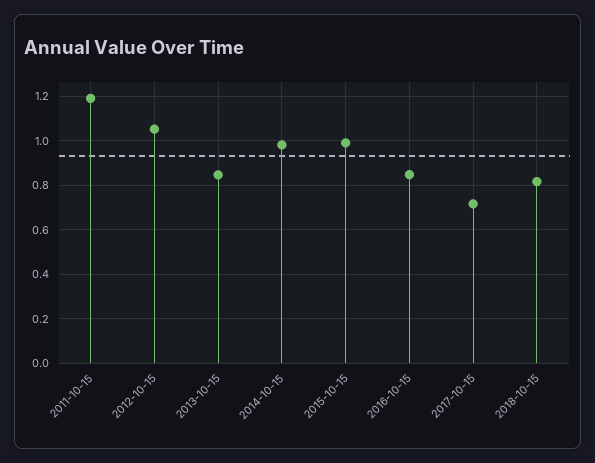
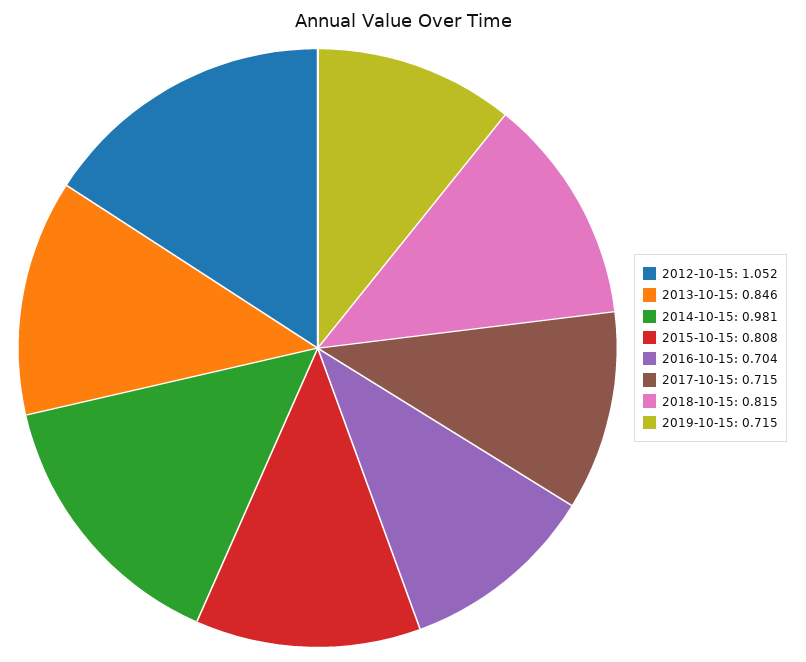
2011-10-15: 1.2 -> none
2015-10-15: 1 -> 0.808
2016-10-15: 0.85 -> 0.704
2019-10-15: none -> 0.715

